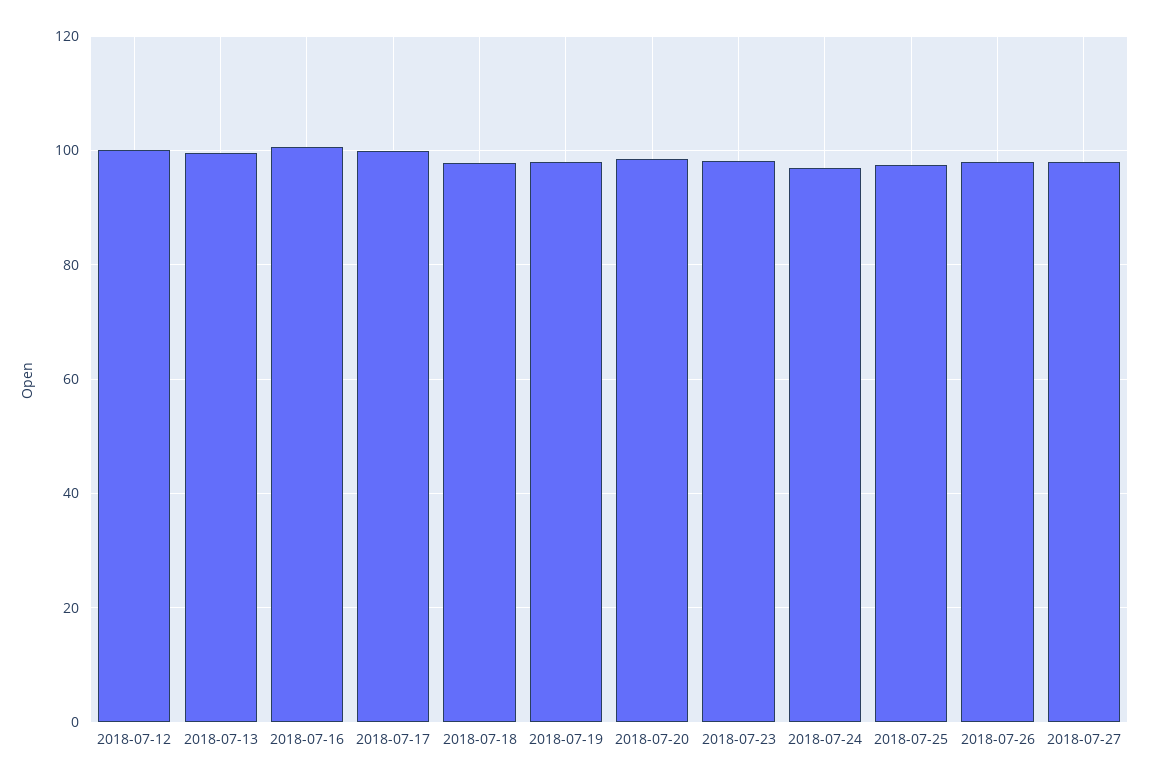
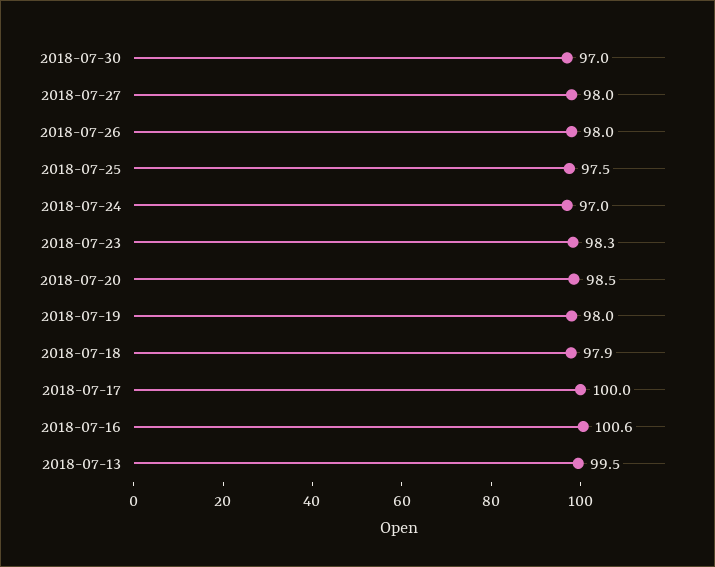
2018-07-12: 100 -> none
2018-07-30: none -> 97

